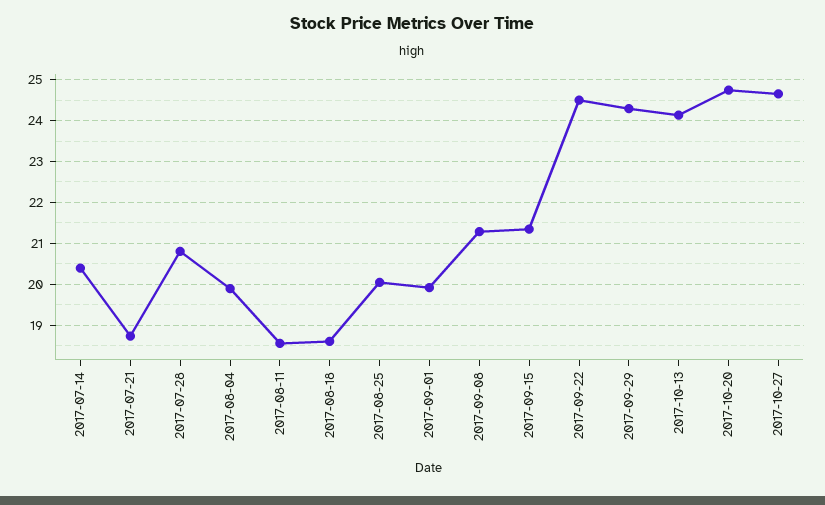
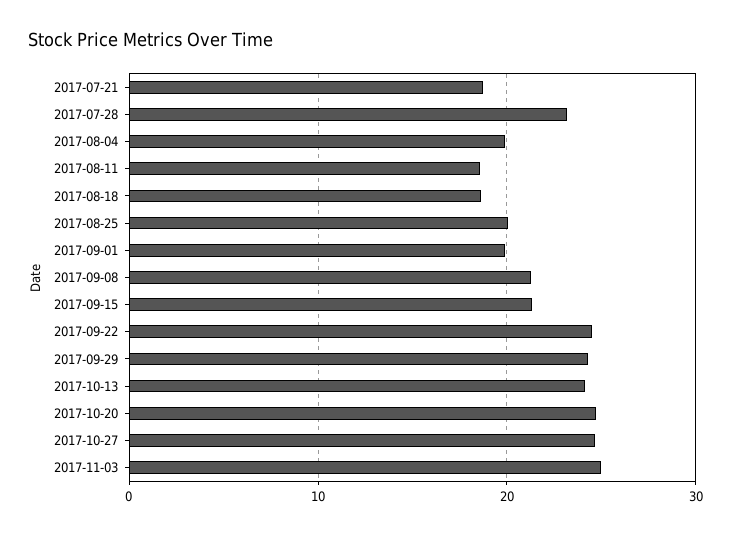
2017-07-14: 20.4 -> none
2017-07-28: 20.8 -> 23
2017-11-03: none -> 25

